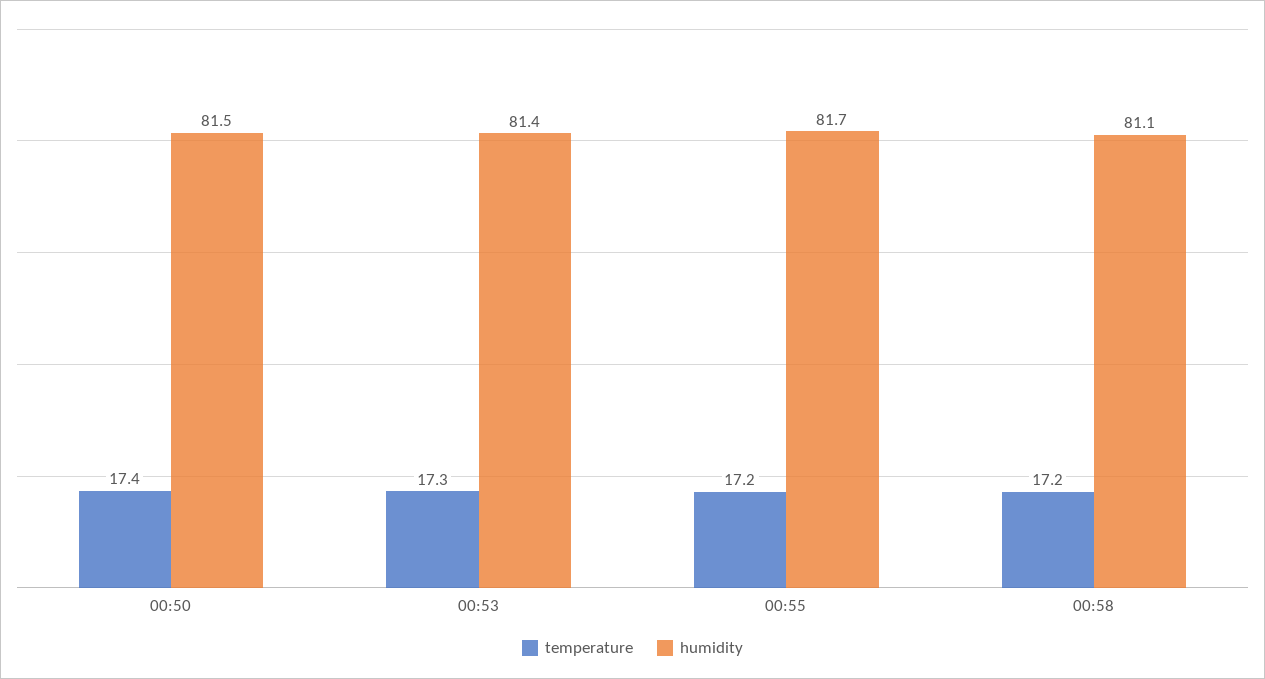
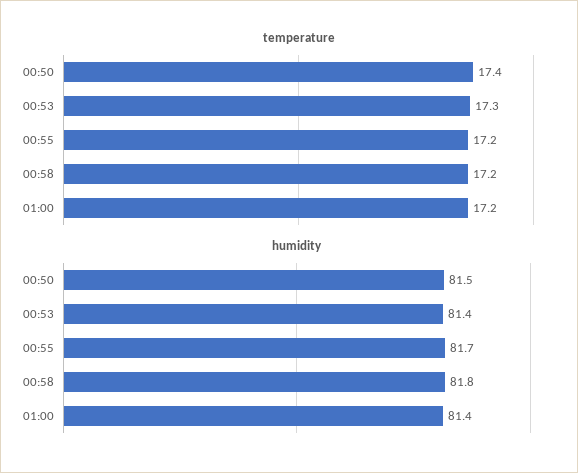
humidity, 00:58: 81.1 -> 81.8
temperature, 01:00: none -> 17.2
humidity, 01:00: none -> 81.4

